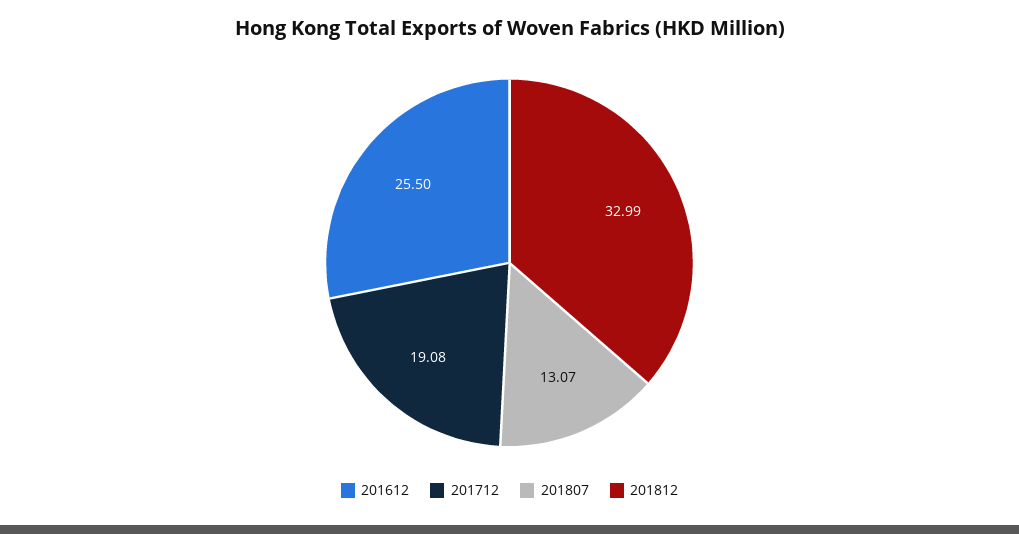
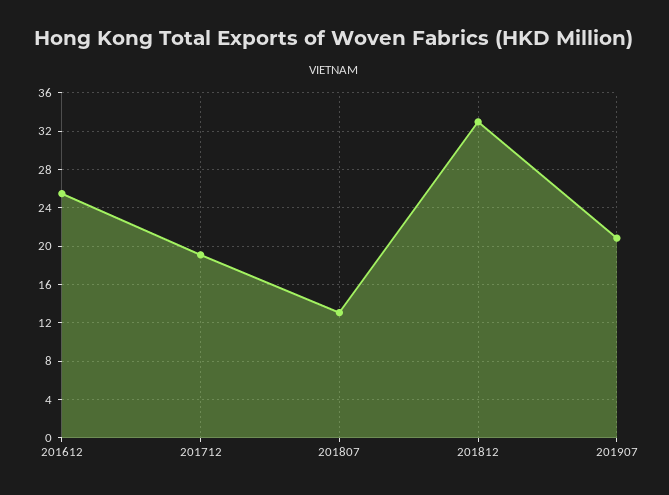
201907: none -> 21

